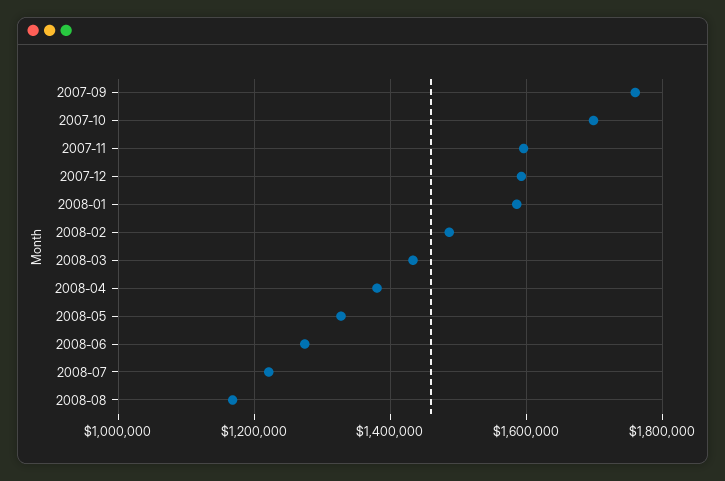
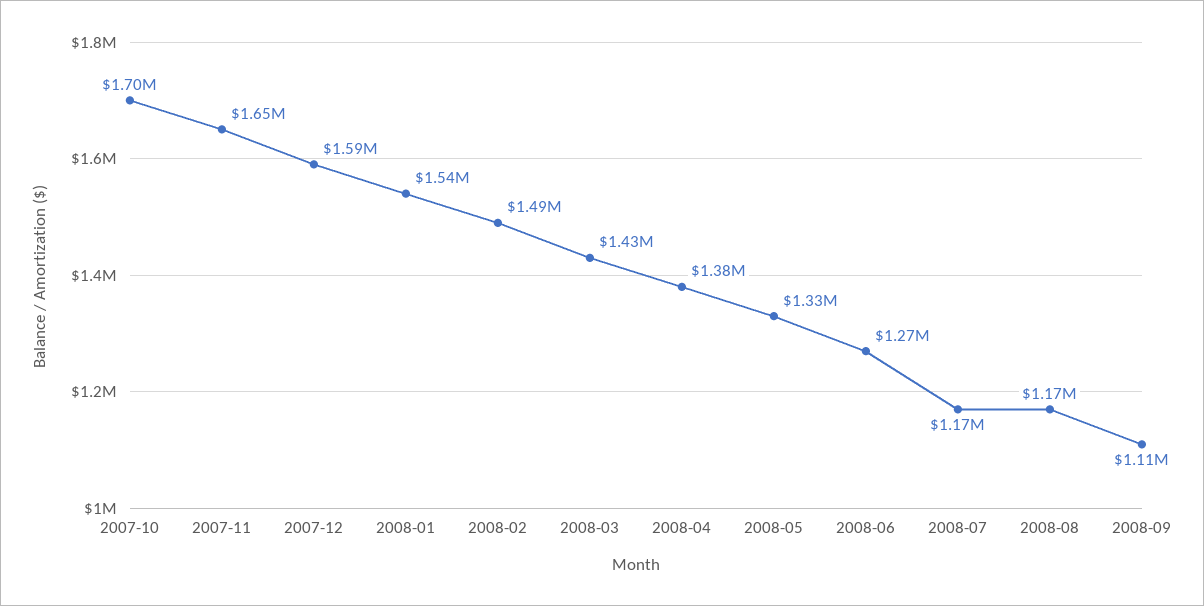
2007-09: 1760000 -> none
2007-11: 1600000 -> 1650000
2008-01: 1580000 -> 1540000
2008-07: 1220000 -> 1170000
2008-09: none -> 1110000

